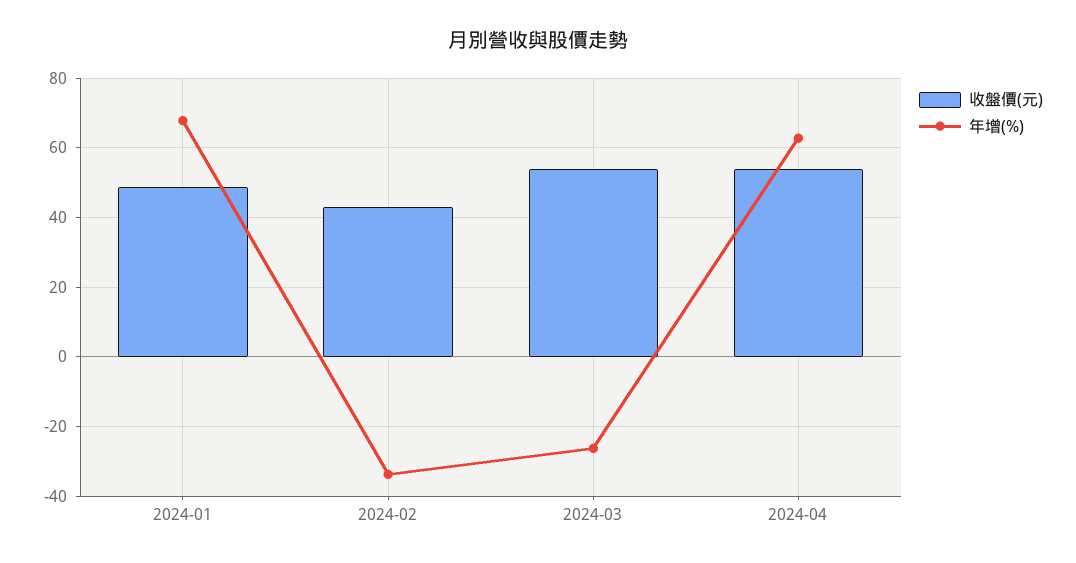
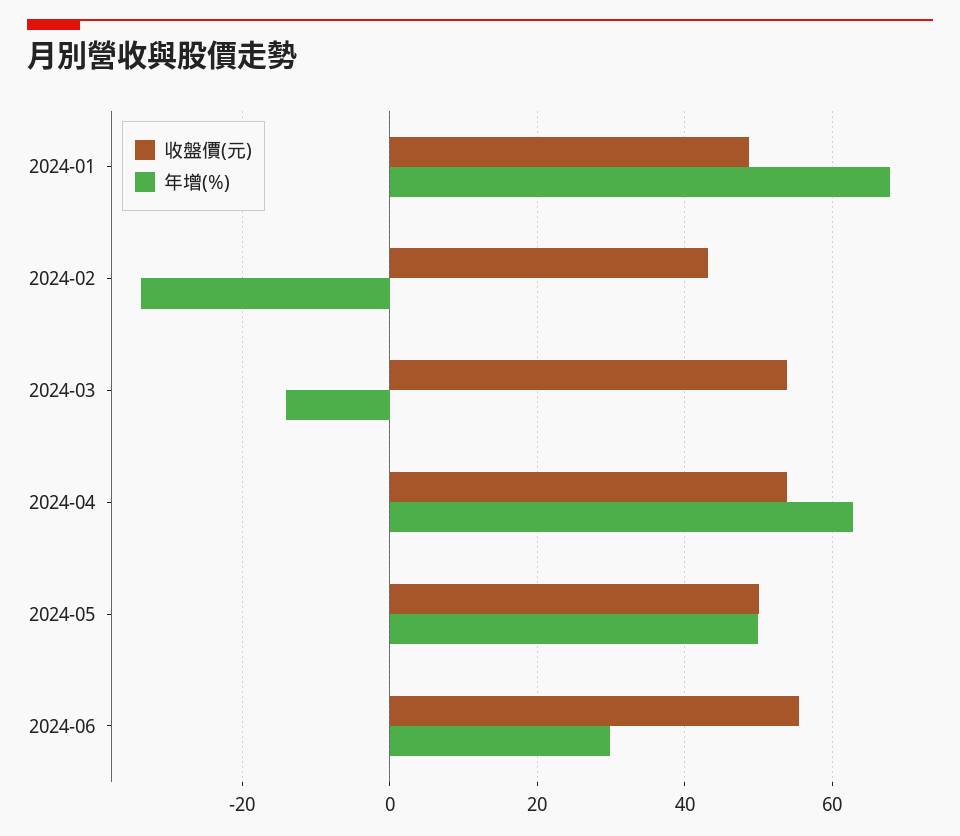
年增(%), 2024-03: -26 -> -14
收盤價(元), 2024-05: none -> 50
年增(%), 2024-05: none -> 50
收盤價(元), 2024-06: none -> 56
年增(%), 2024-06: none -> 30

